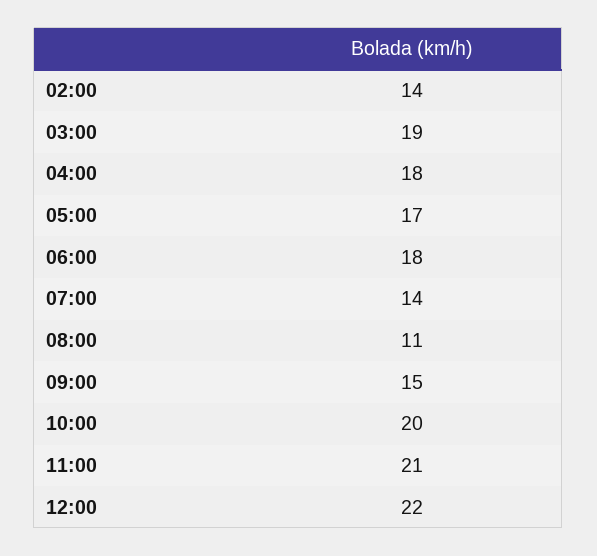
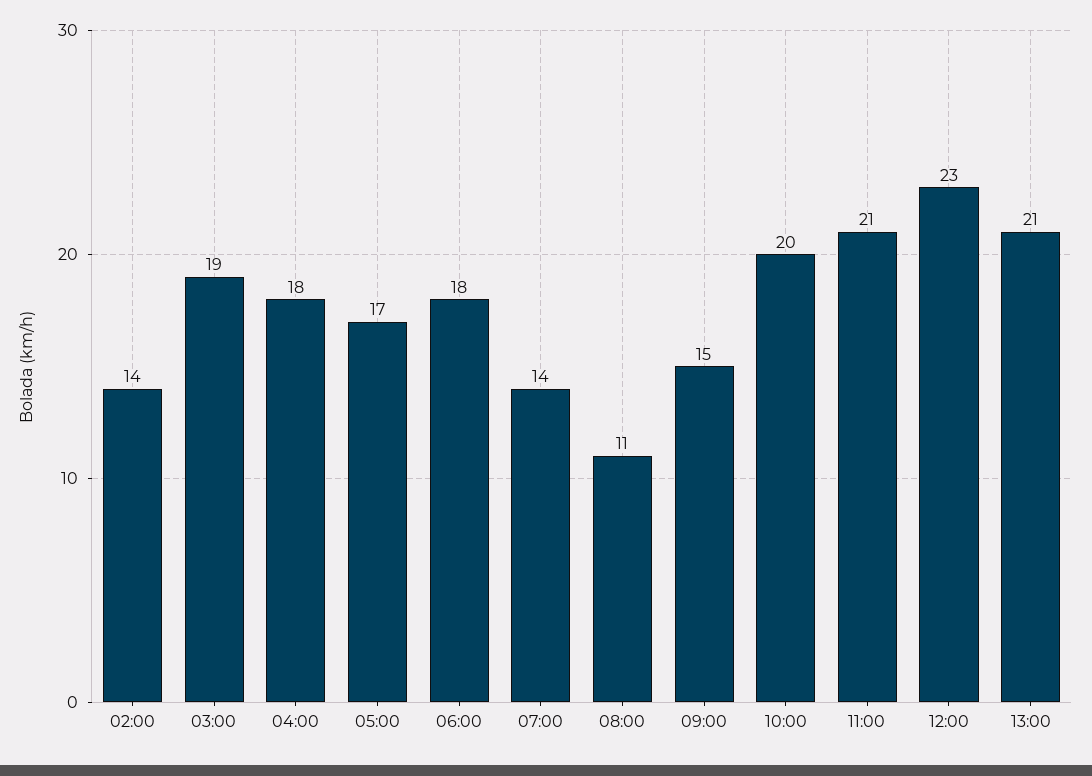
12:00: 22 -> 23
13:00: none -> 21

